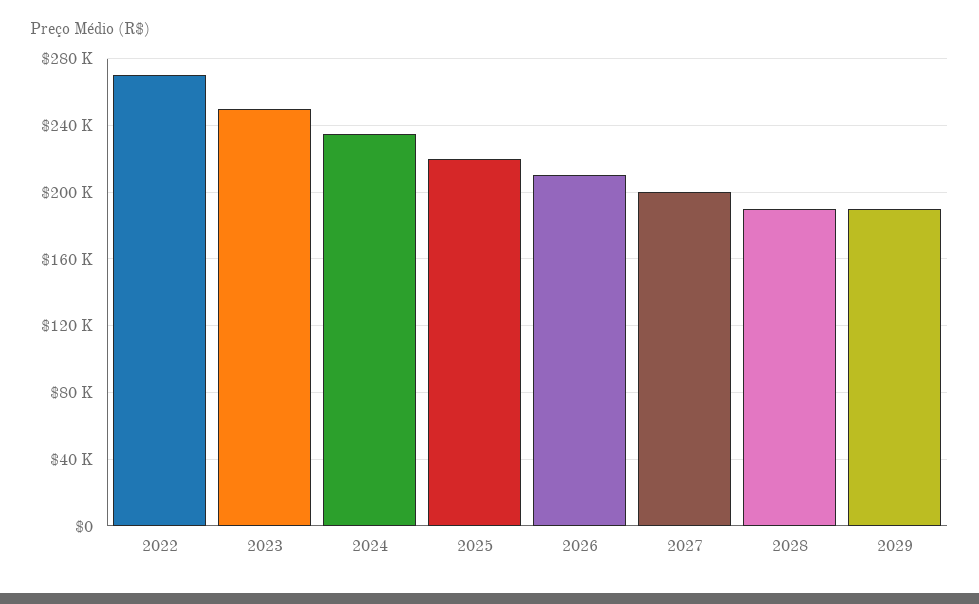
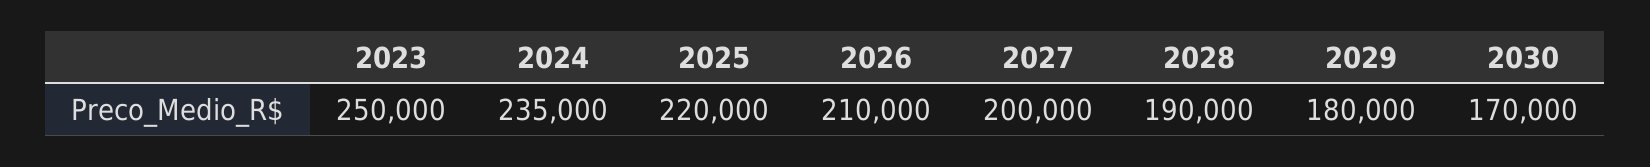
2022: 270000 -> none
2029: 190000 -> 180000
2030: none -> 170000

